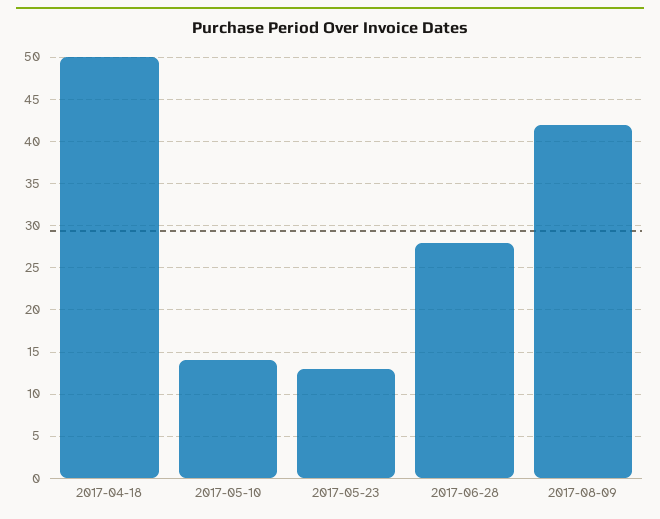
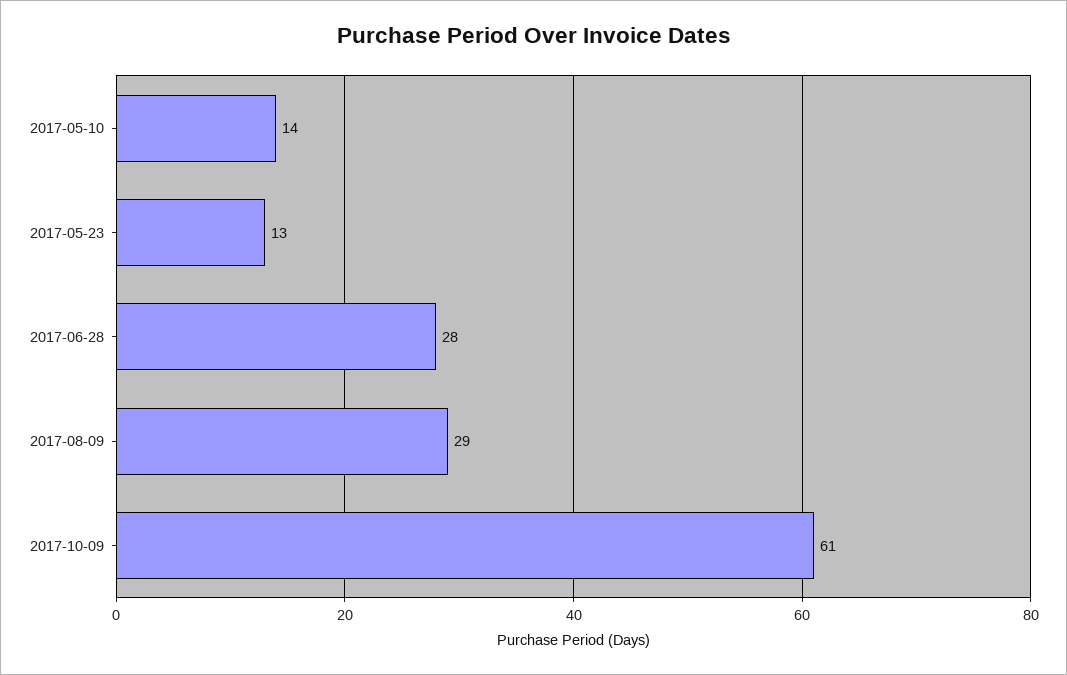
2017-04-18: 50 -> none
2017-08-09: 42 -> 29
2017-10-09: none -> 61

